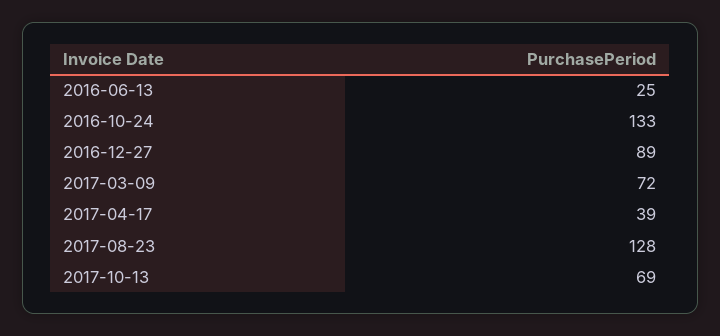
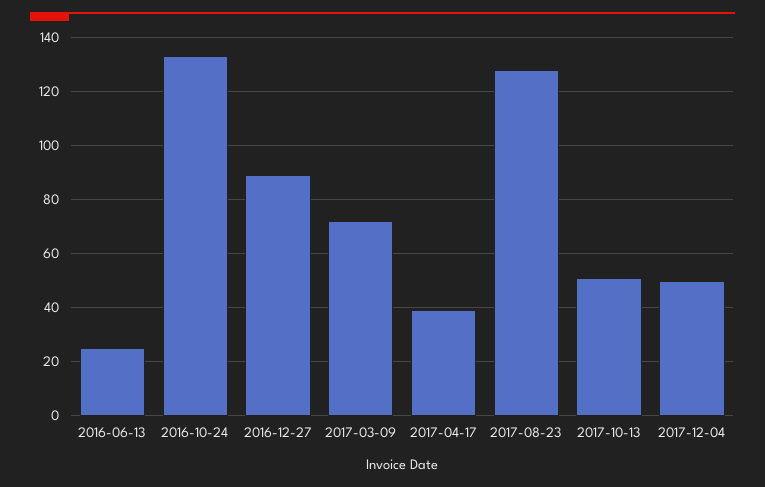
2017-10-13: 69 -> 50
2017-12-04: none -> 50

